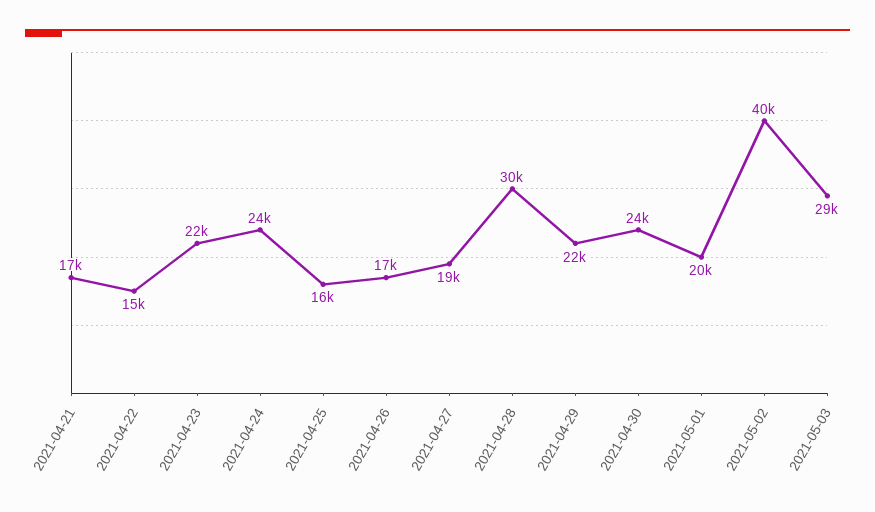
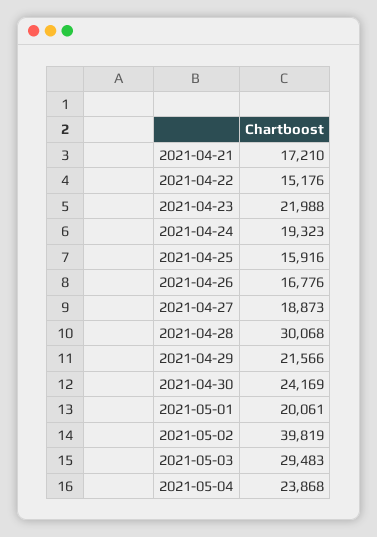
2021-04-24: 24000 -> 19323
2021-05-04: none -> 23868

